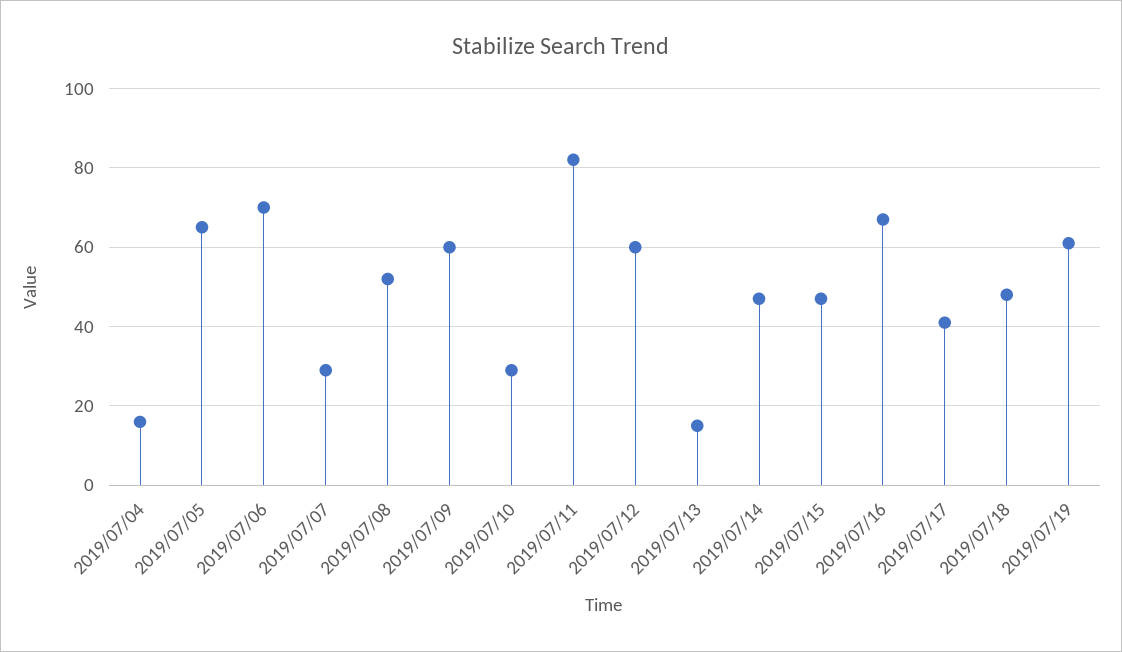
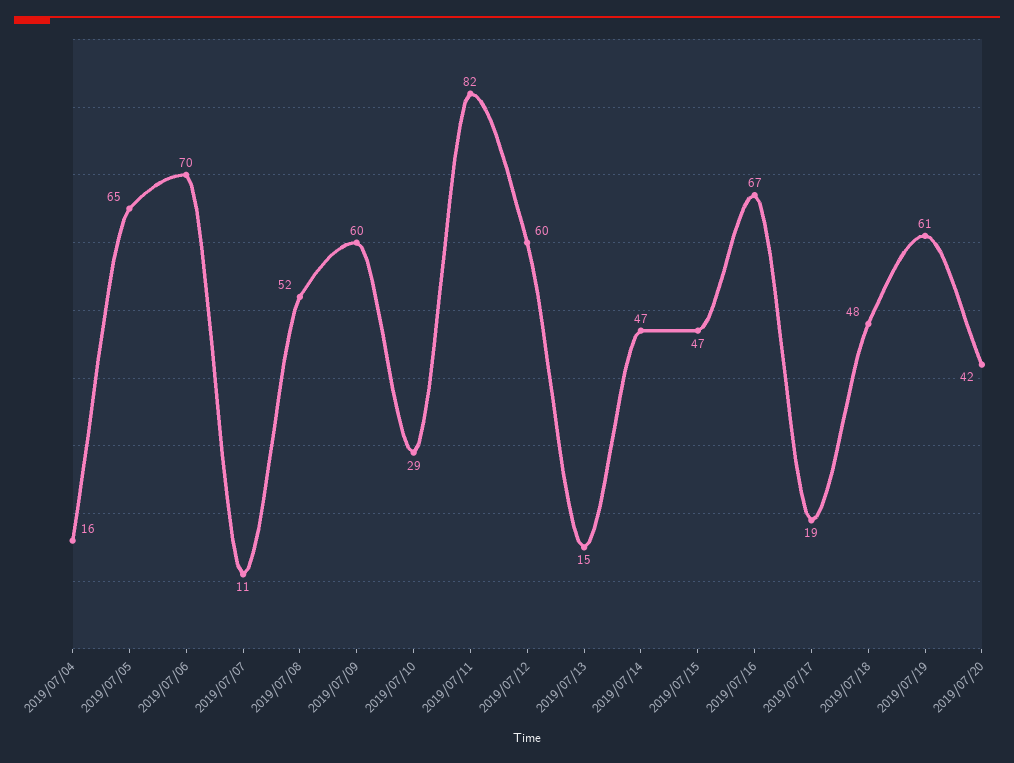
2019/07/07: 30 -> 11
2019/07/17: 40 -> 19
2019/07/20: none -> 42

